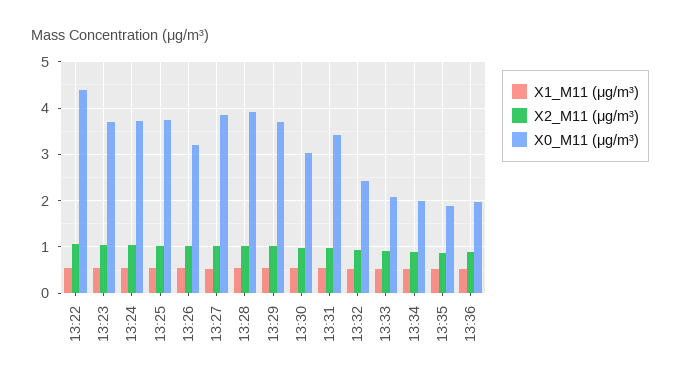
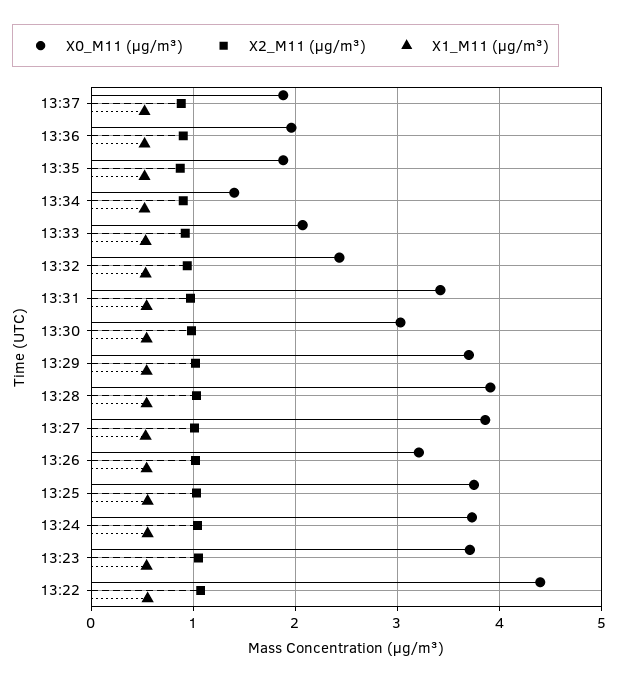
X0_M11 (μg/m³), 13:34: 2 -> 1.4
X0_M11 (μg/m³), 13:37: none -> 1.9
X2_M11 (μg/m³), 13:37: none -> 0.9
X1_M11 (μg/m³), 13:37: none -> 0.5

